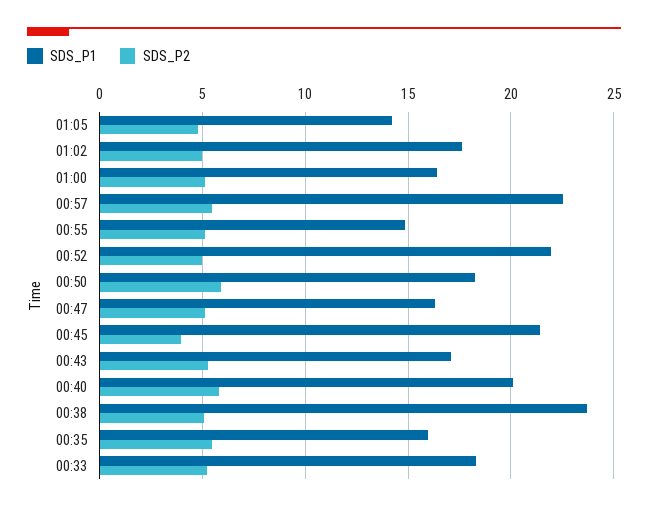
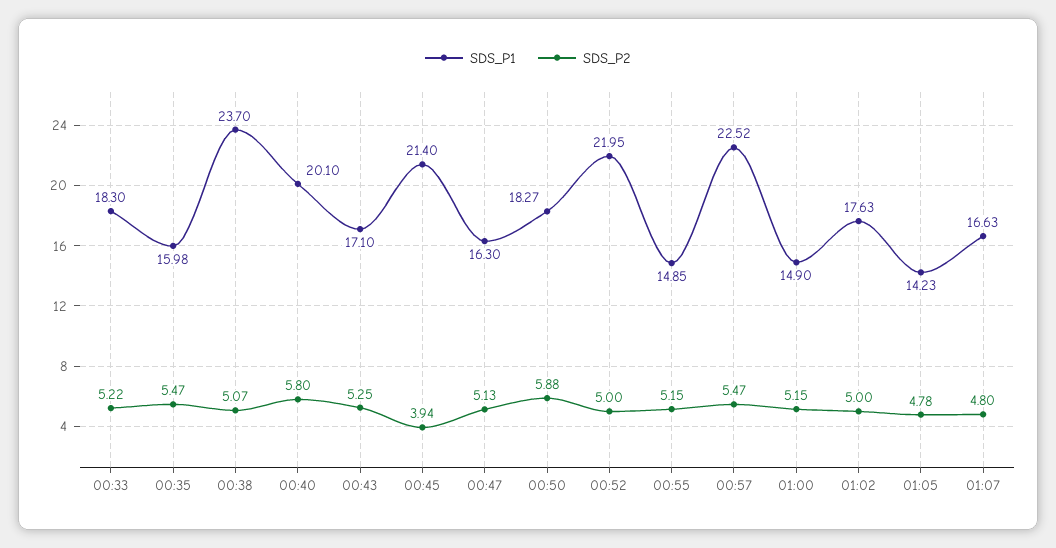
SDS_P1, 01:00: 16.5 -> 14.9
SDS_P1, 01:07: none -> 16.63
SDS_P2, 01:07: none -> 4.8

